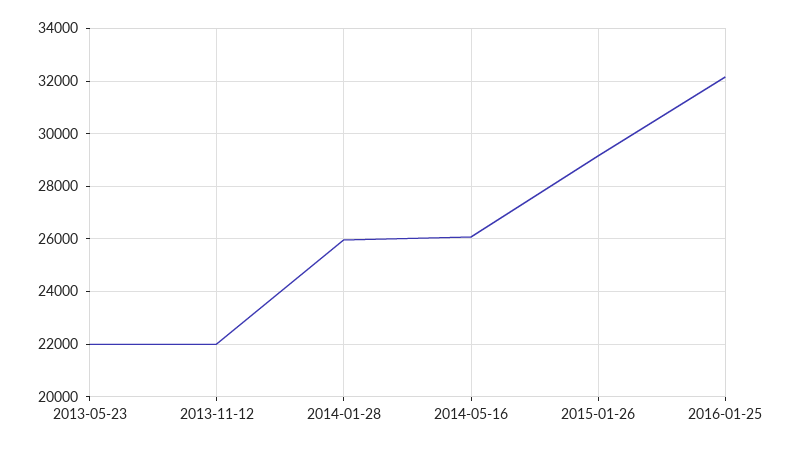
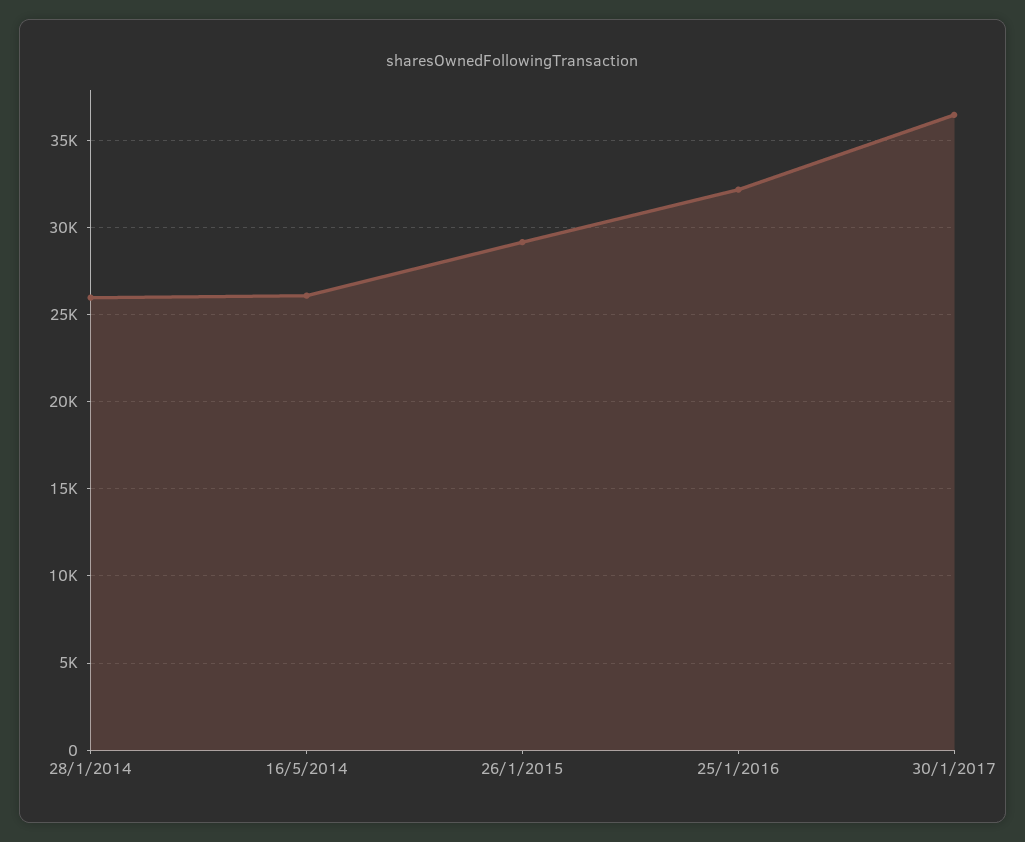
2013-05-23: 22000 -> none
2013-11-12: 22000 -> none
30/1/2017: none -> 36500

